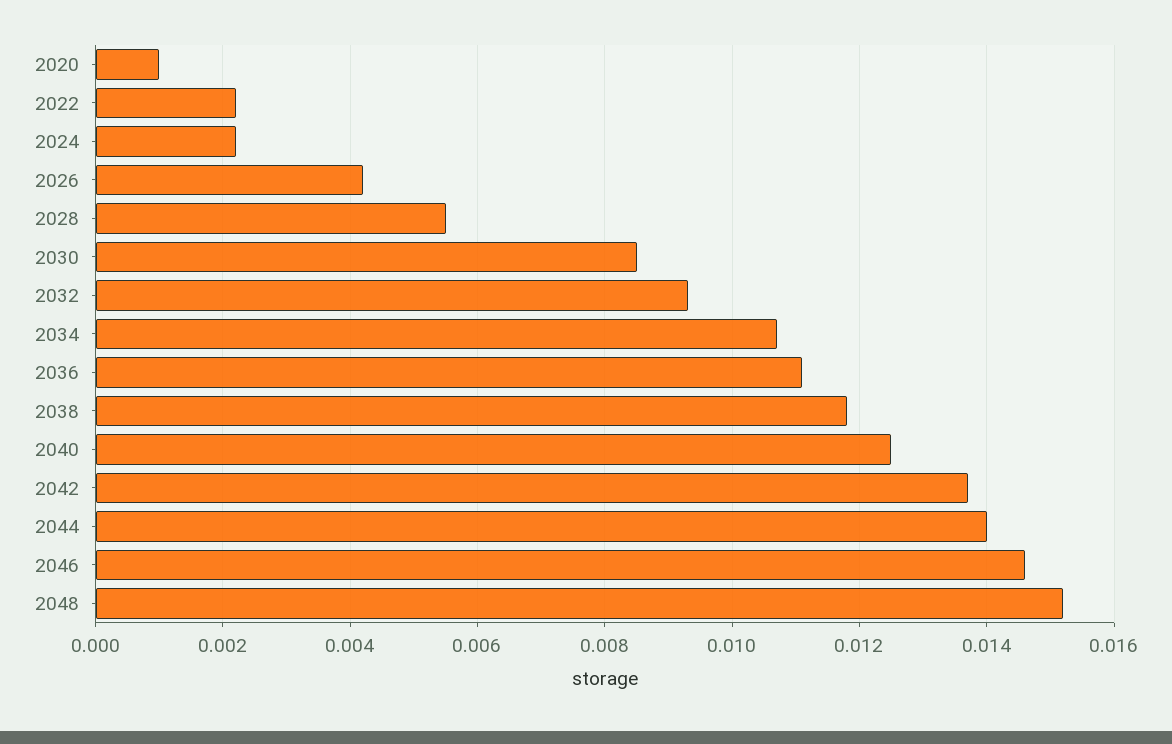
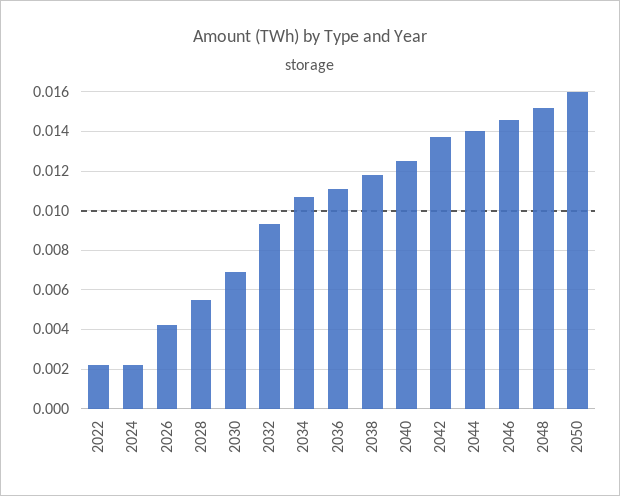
2020: 0.001 -> none
2030: 0.0085 -> 0.007
2050: none -> 0.016

